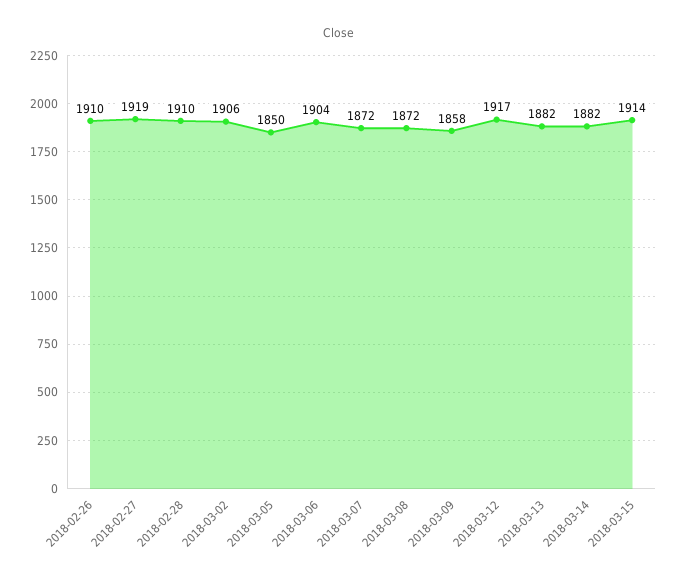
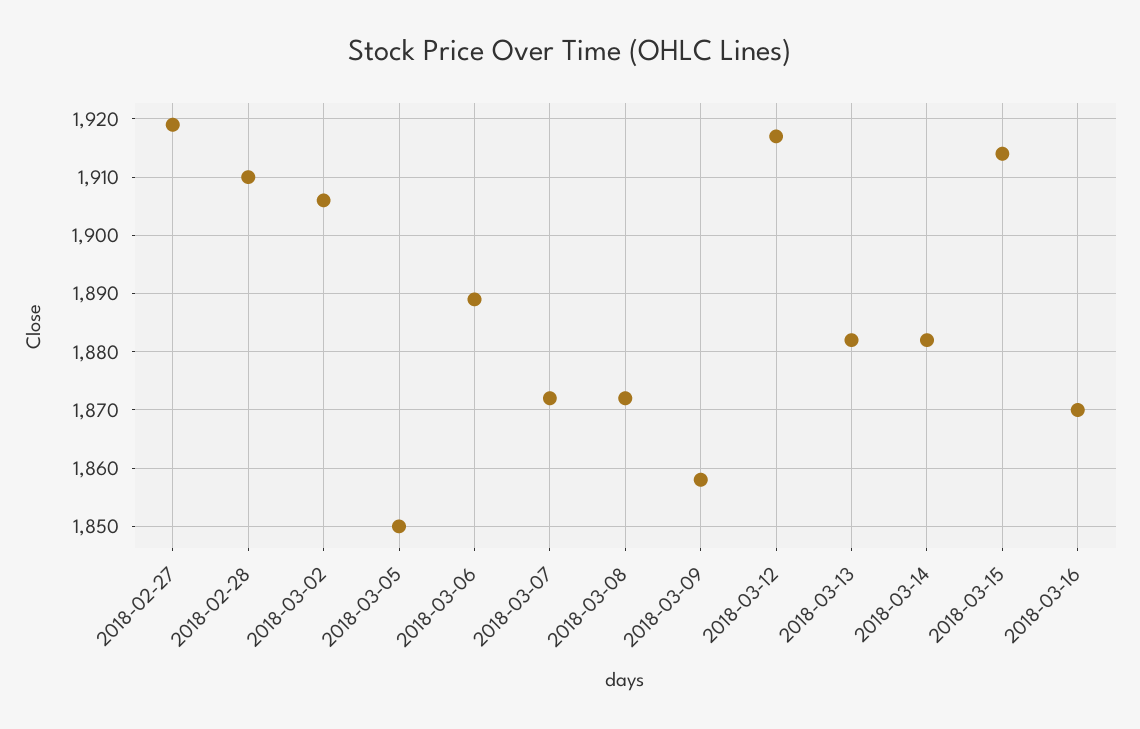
2018-02-26: 1910 -> none
2018-03-06: 1904 -> 1890
2018-03-16: none -> 1870

